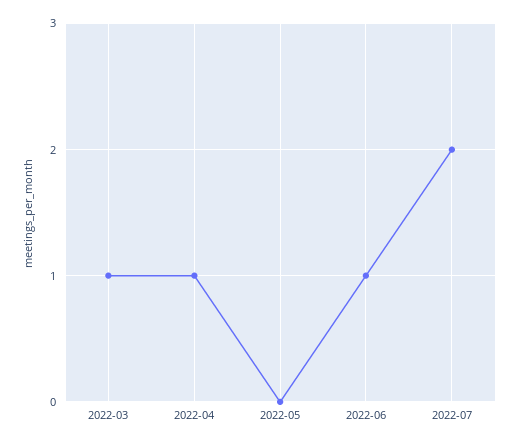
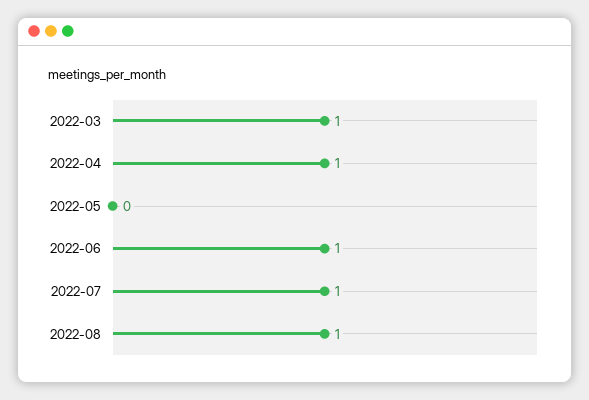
2022-07: 2 -> 1
2022-08: none -> 1

